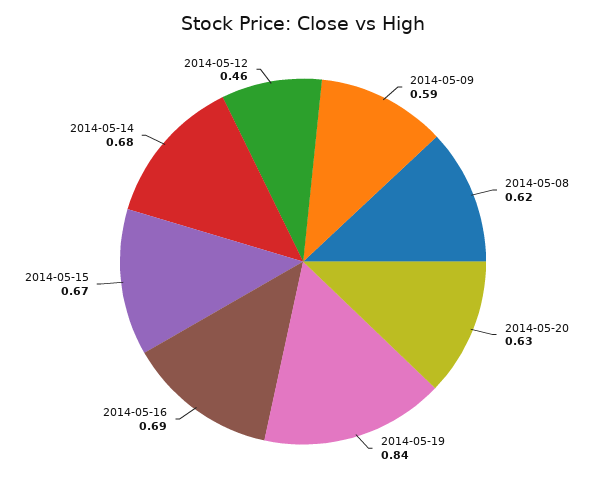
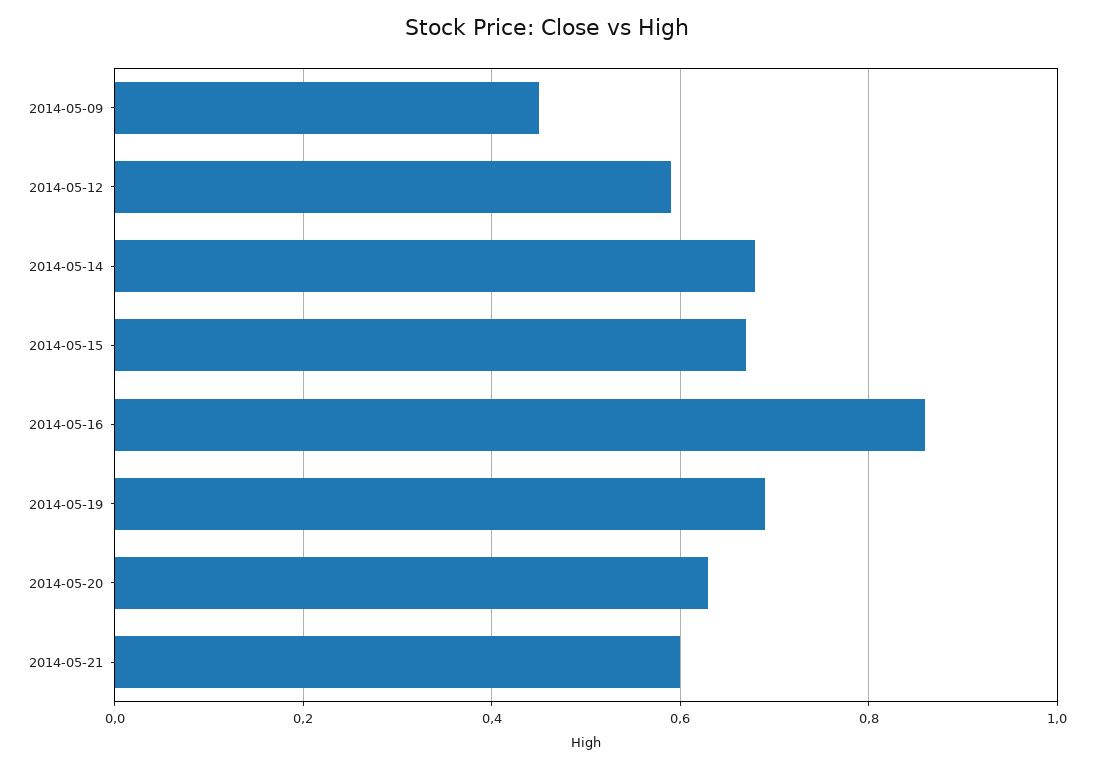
2014-05-09: 0.59 -> 0.45
2014-05-08: 0.62 -> none
2014-05-19: 0.84 -> 0.7
2014-05-16: 0.69 -> 0.85
2014-05-12: 0.46 -> 0.6
2014-05-21: none -> 0.6

